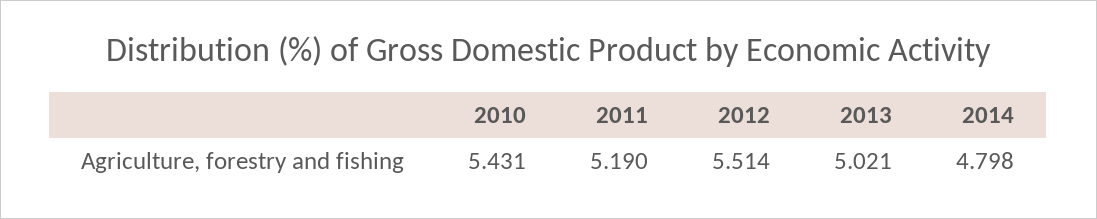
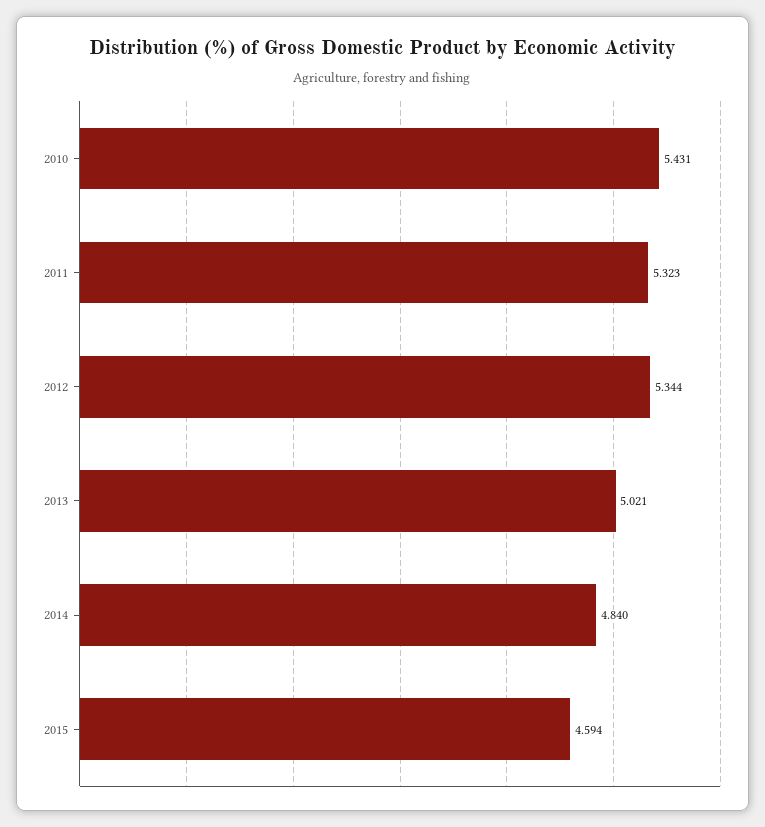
2011: 5.19 -> 5.323
2012: 5.514 -> 5.344
2014: 4.798 -> 4.84
2015: none -> 4.594

